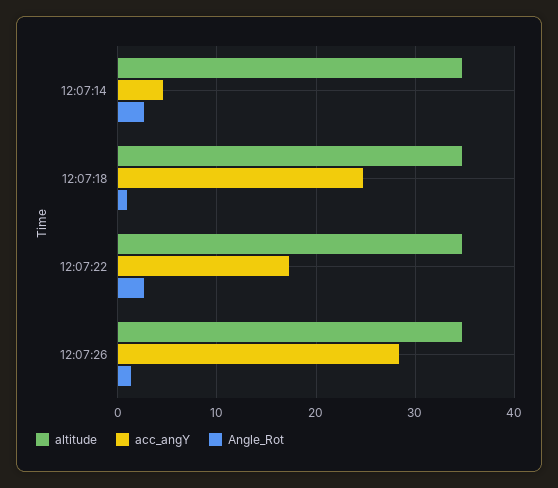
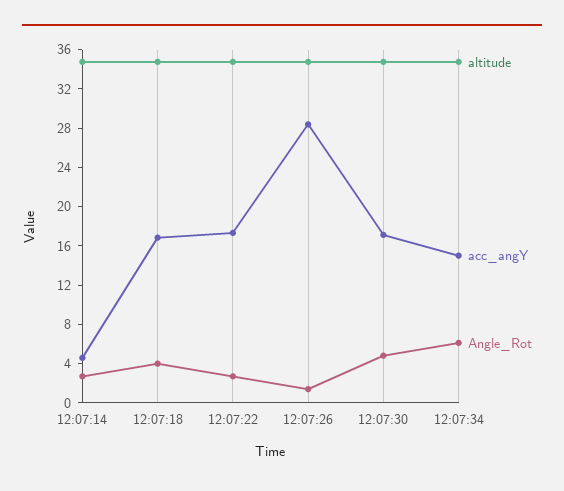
acc_angY, 12:07:18: 25 -> 17
Angle_Rot, 12:07:18: 1 -> 4
altitude, 12:07:30: none -> 35
acc_angY, 12:07:30: none -> 17
Angle_Rot, 12:07:30: none -> 5
altitude, 12:07:34: none -> 35
acc_angY, 12:07:34: none -> 15
Angle_Rot, 12:07:34: none -> 6

